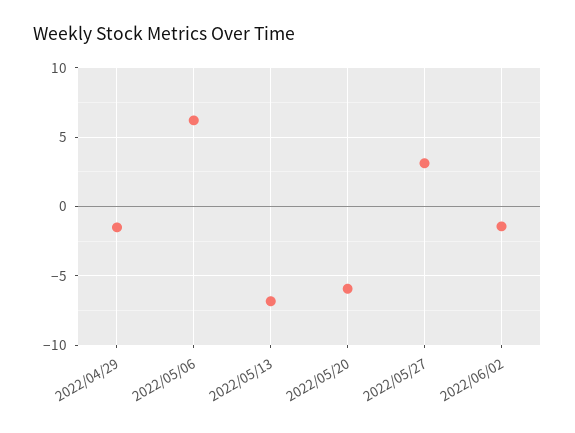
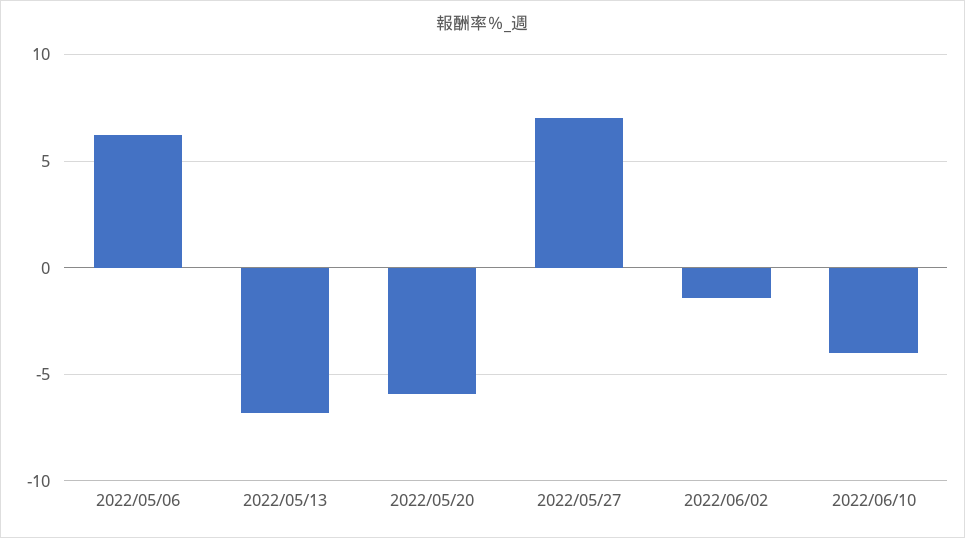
2022/04/29: -1.5 -> none
2022/05/27: 3 -> 7
2022/06/10: none -> -4

